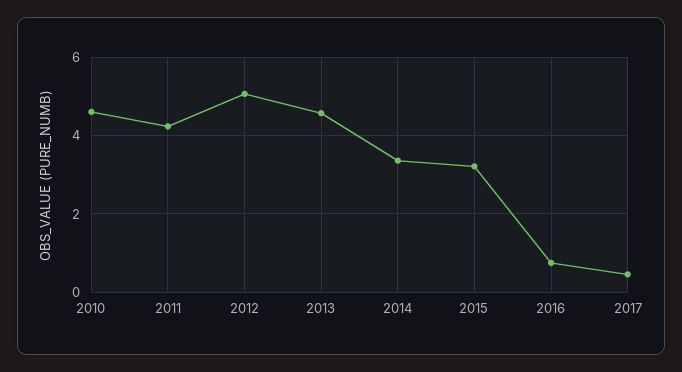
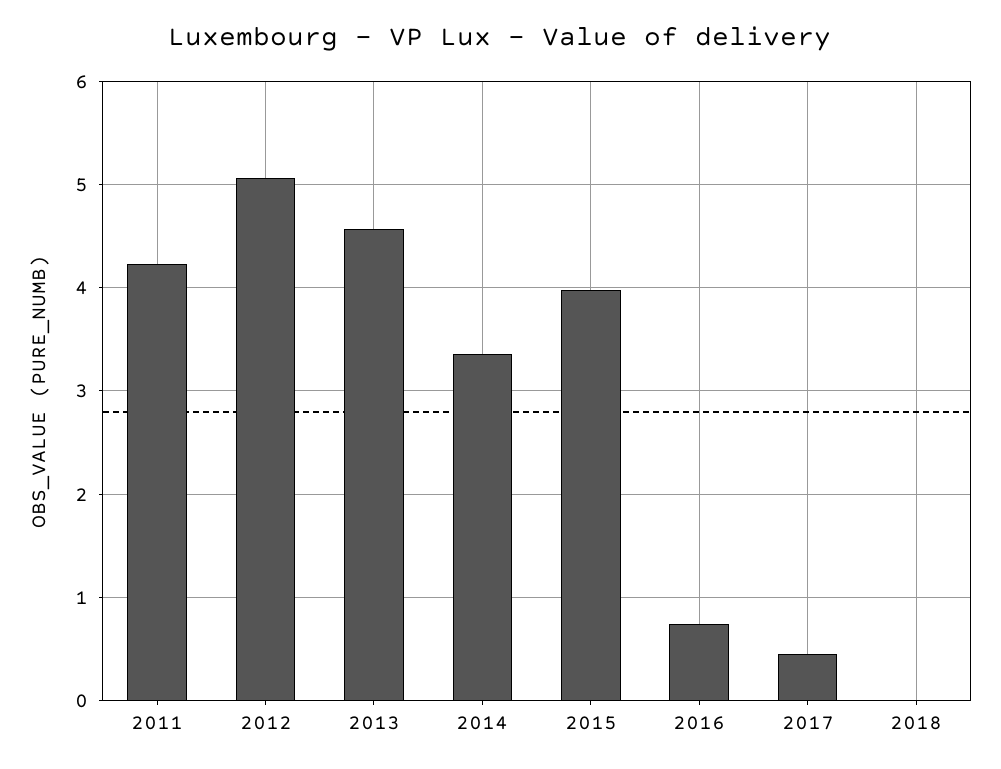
2010: 4.6 -> none
2015: 3.2 -> 4
2018: none -> 0

